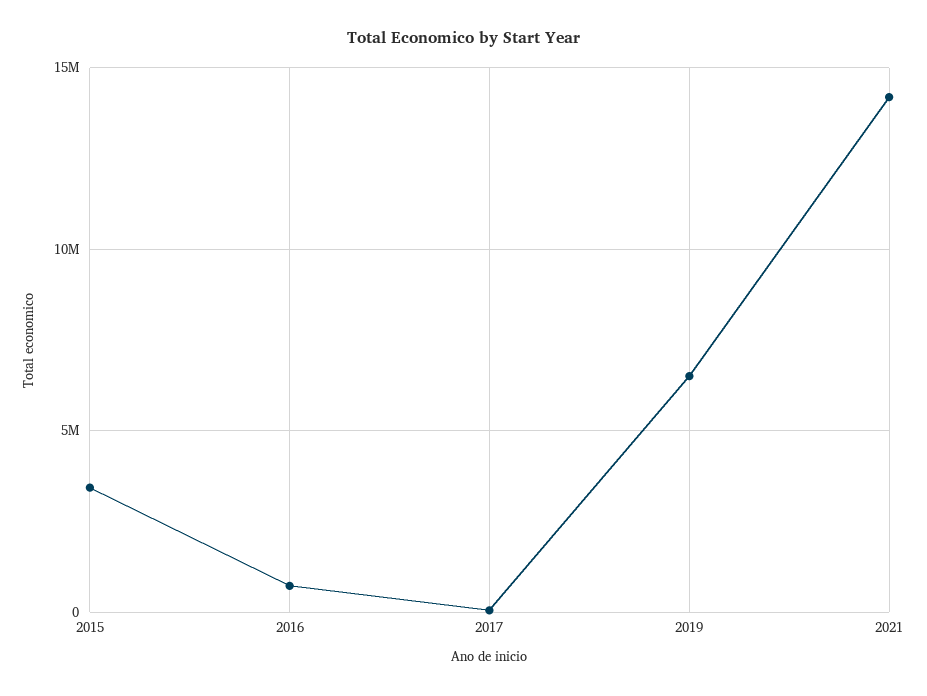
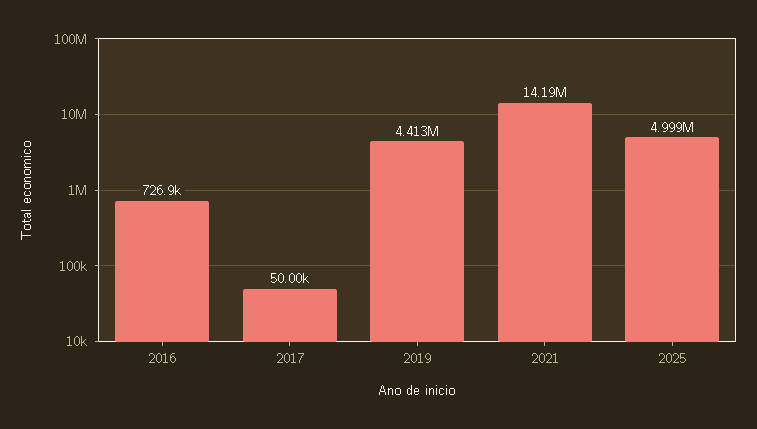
2015: 3500000 -> none
2019: 6500000 -> 4413000
2025: none -> 4999000

